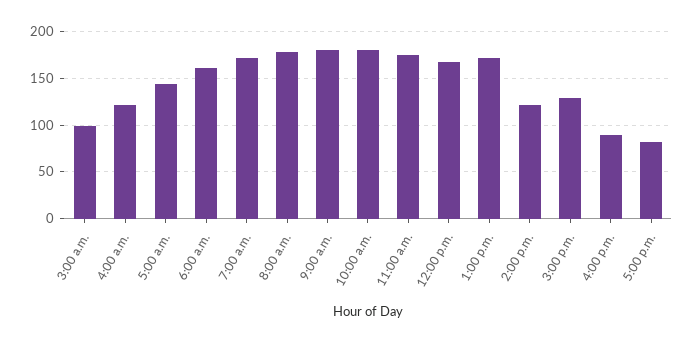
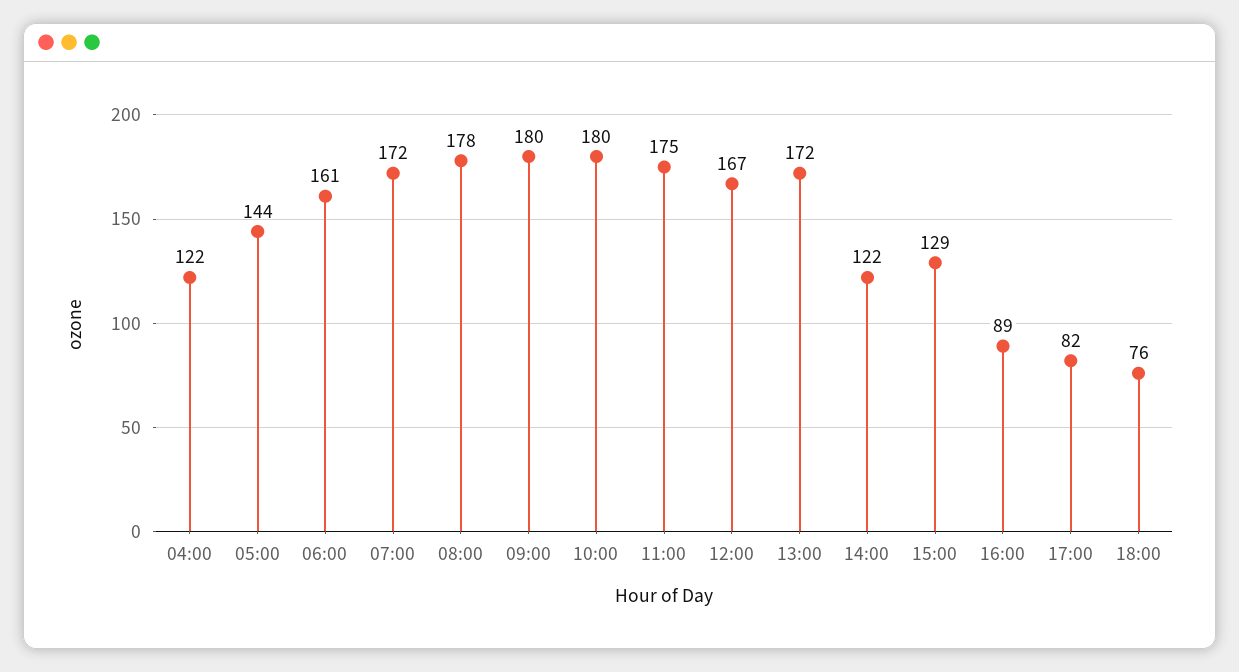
3:00 a.m.: 100 -> none
18:00: none -> 76

